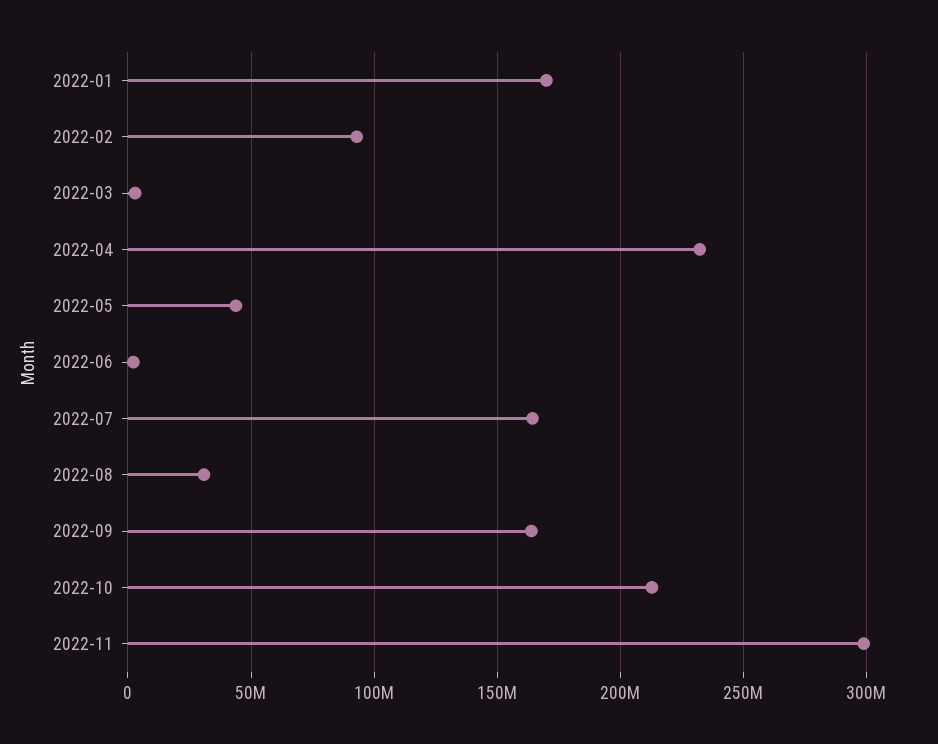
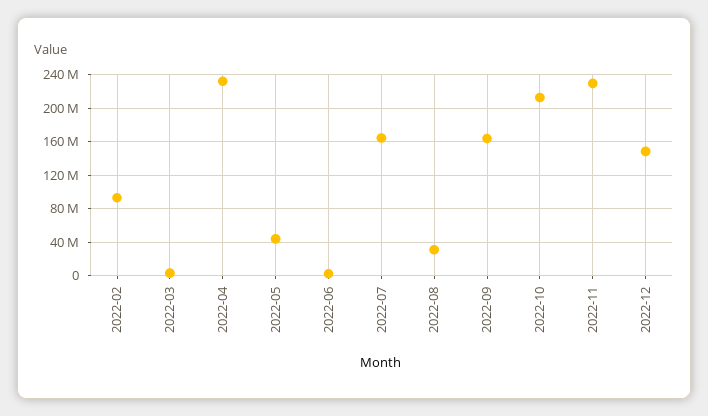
2022-01: 170000000 -> none
2022-11: 300000000 -> 230000000
2022-12: none -> 150000000

